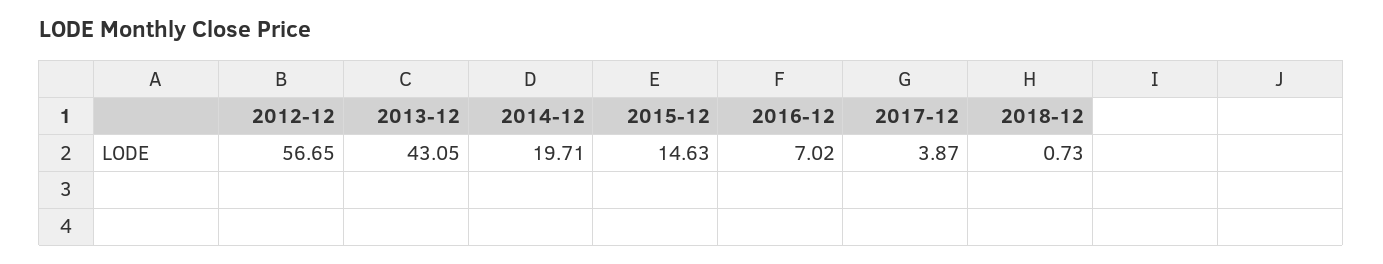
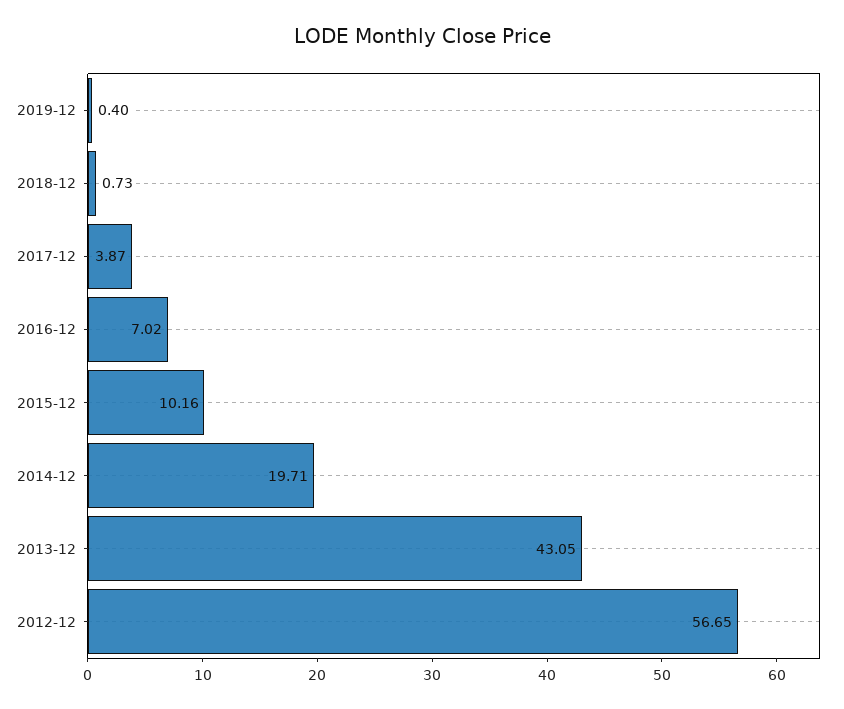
2015-12: 14.63 -> 10.16
2019-12: none -> 0.4

